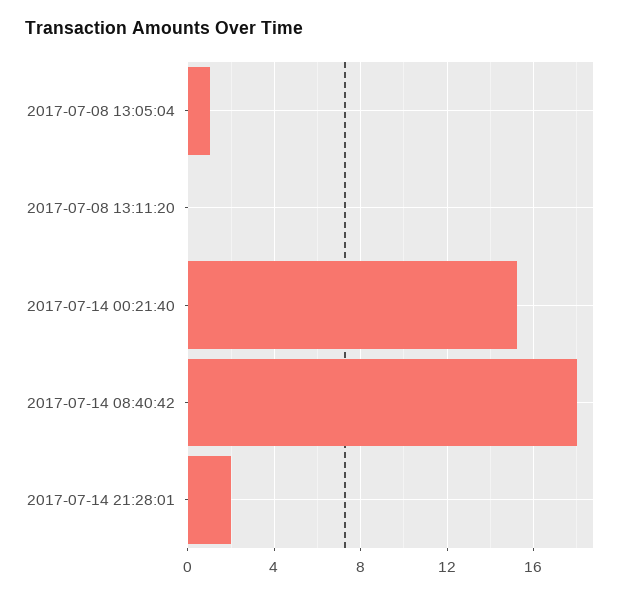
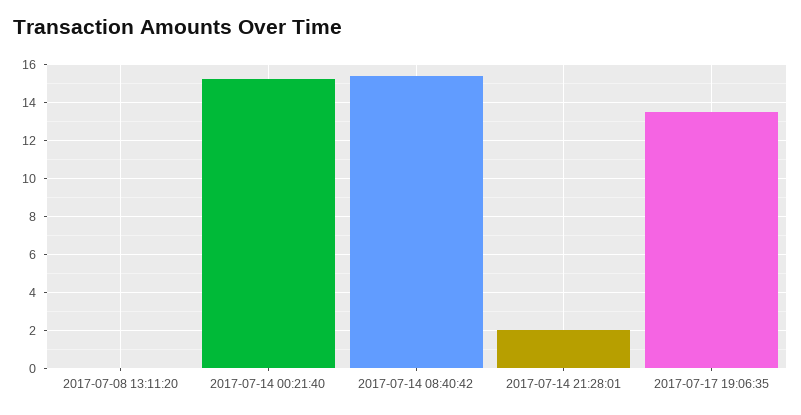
2017-07-08 13:05:04: 1 -> none
2017-07-14 08:40:42: 18 -> 15.5
2017-07-17 19:06:35: none -> 13.5

